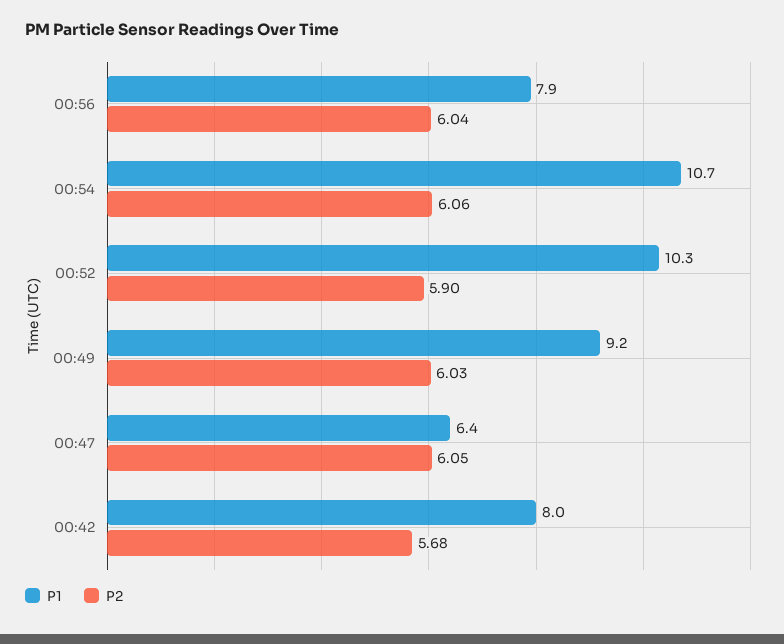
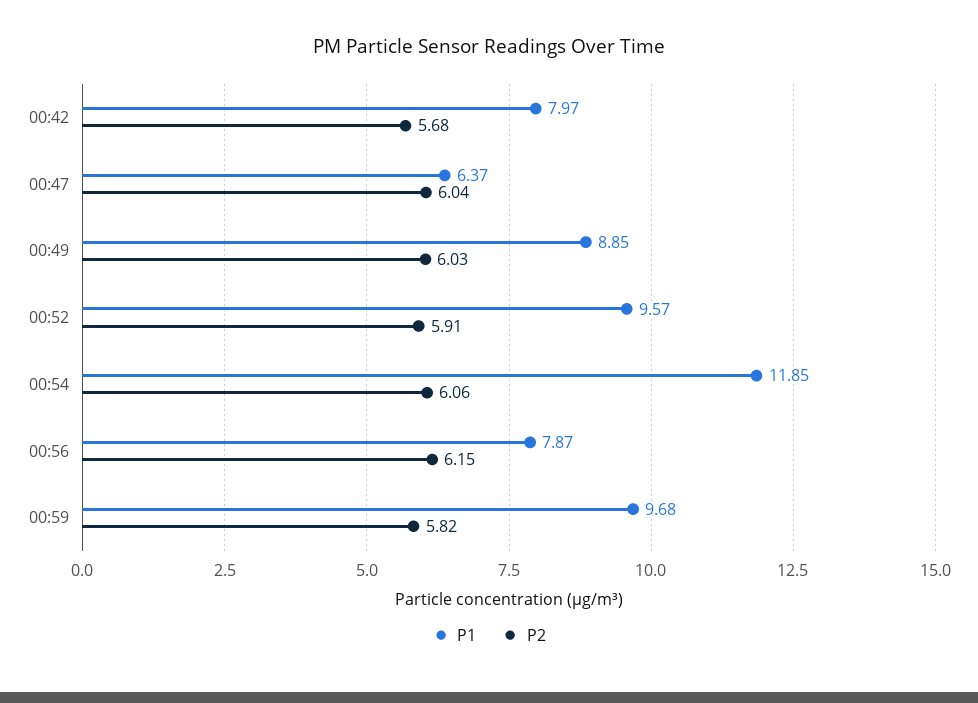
P2, 00:56: 6.04 -> 6.15
P1, 00:54: 10.7 -> 11.85
P1, 00:52: 10.3 -> 9.57
P2, 00:52: 5.9 -> 5.91
P1, 00:49: 9.2 -> 8.85
P2, 00:47: 6.05 -> 6.04
P1, 00:59: none -> 9.68
P2, 00:59: none -> 5.82

